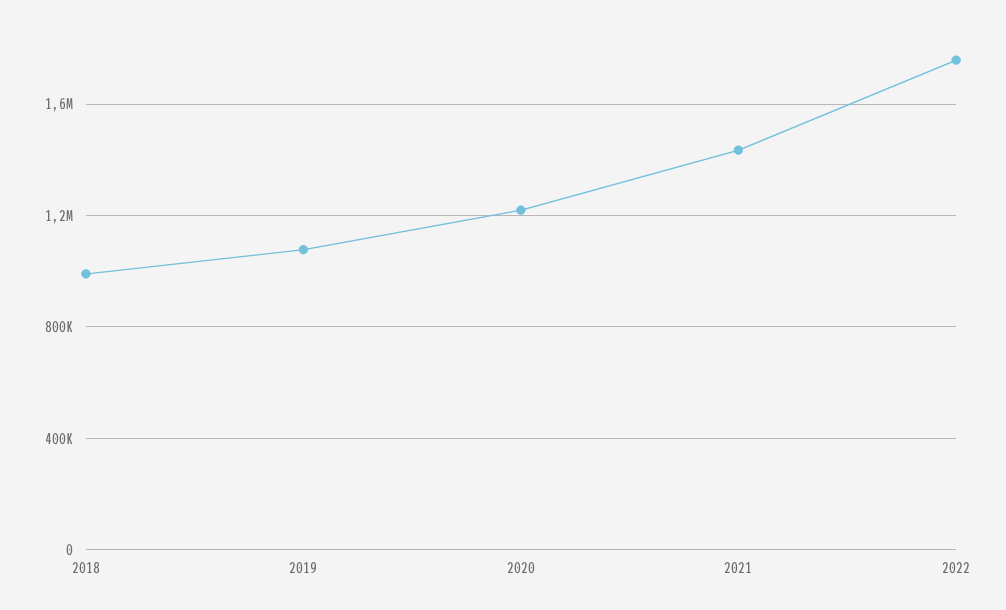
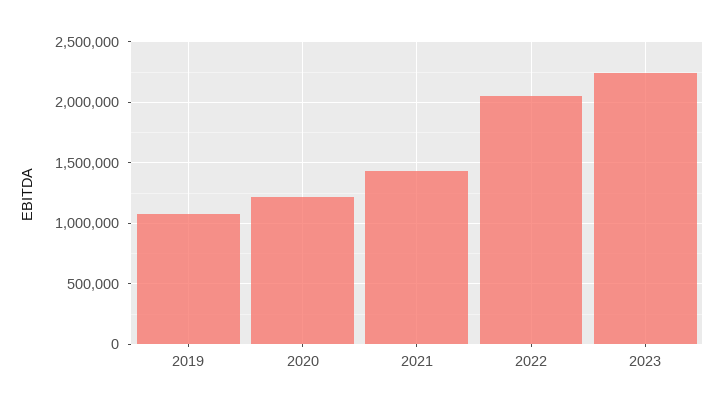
2018: 1000000 -> none
2022: 1750000 -> 2050000
2023: none -> 2250000

